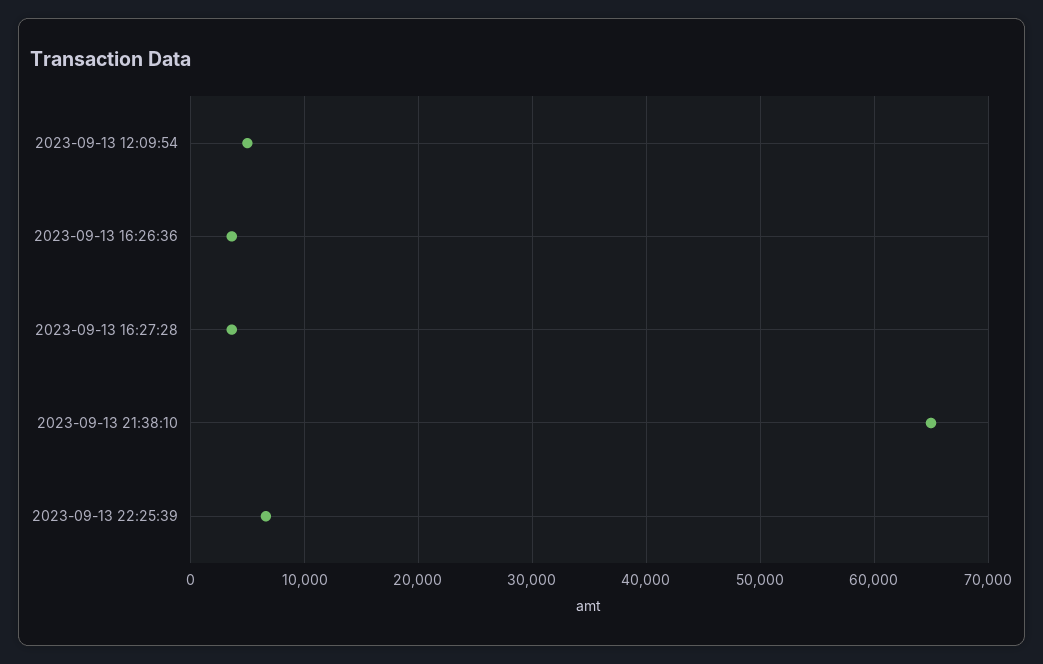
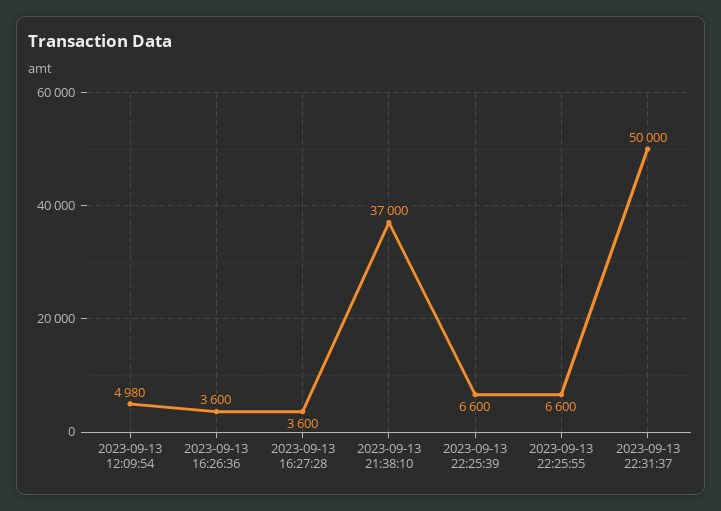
2023-09-13 21:38:10: 65000 -> 37000
2023-09-13 22:25:55: none -> 6600
2023-09-13 22:31:37: none -> 50000

